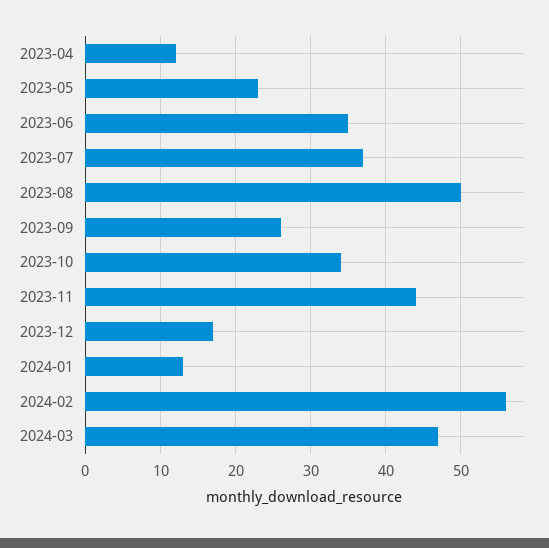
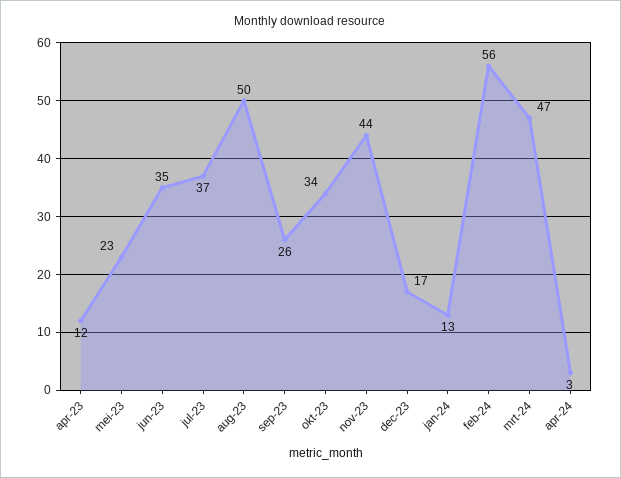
apr-24: none -> 3

